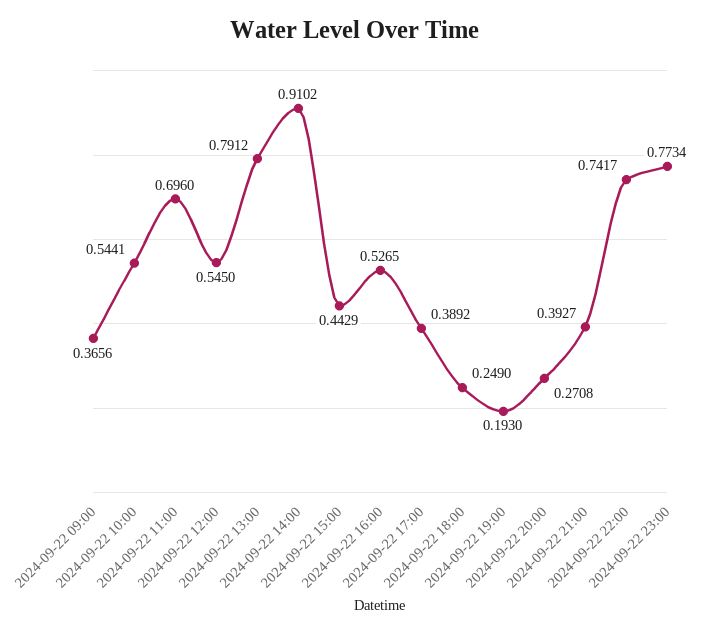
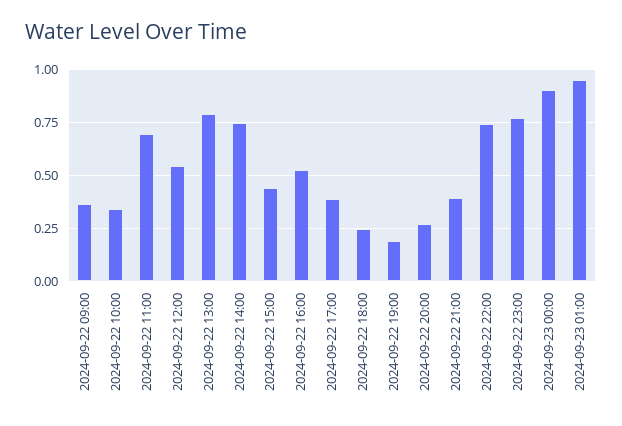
2024-09-22 10:00: 0.5441 -> 0.35
2024-09-22 14:00: 0.9102 -> 0.75
2024-09-23 00:00: none -> 0.9
2024-09-23 01:00: none -> 0.95

